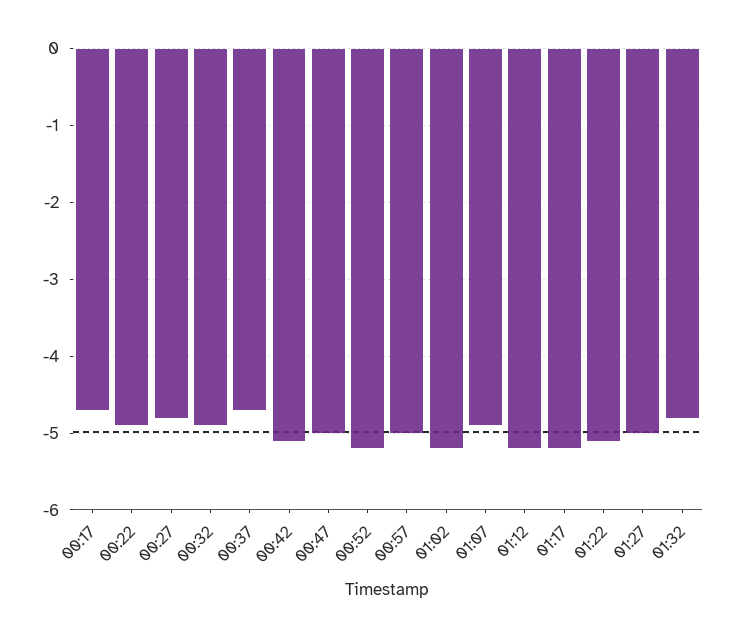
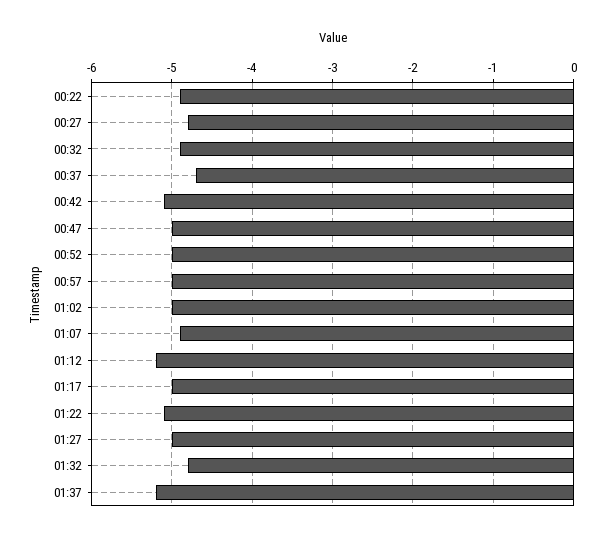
00:17: -4.7 -> none
00:52: -5.2 -> -5
01:02: -5.2 -> -5
01:17: -5.2 -> -5
01:37: none -> -5.2

